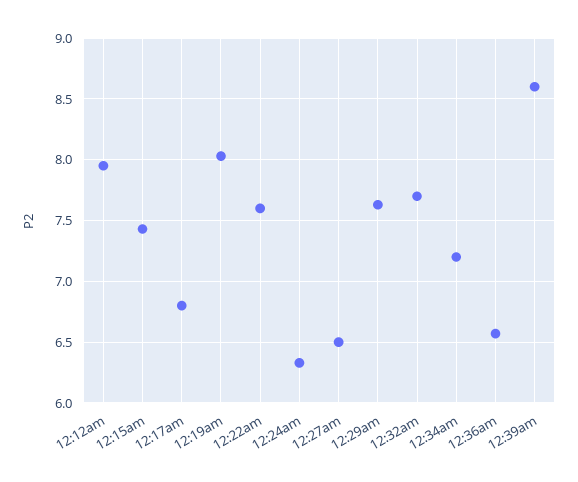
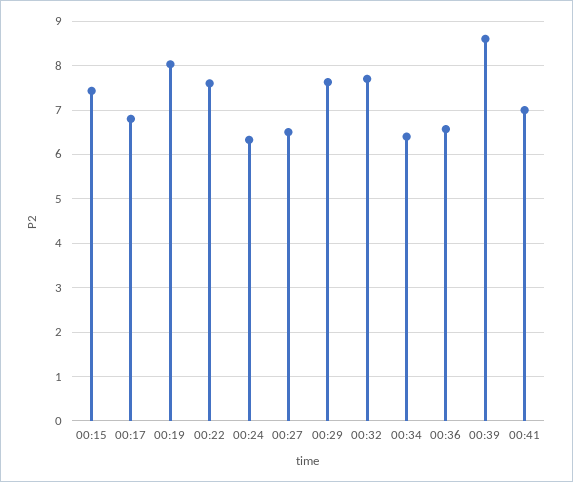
12:12am: 7.95 -> none
12:34am: 7.2 -> 6.4
00:41: none -> 7

